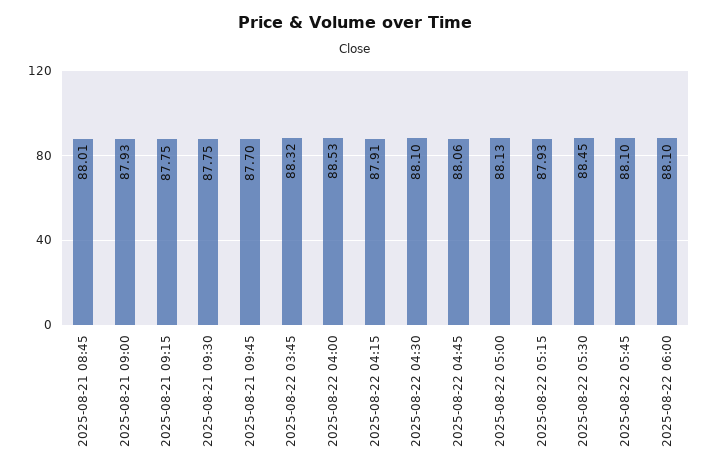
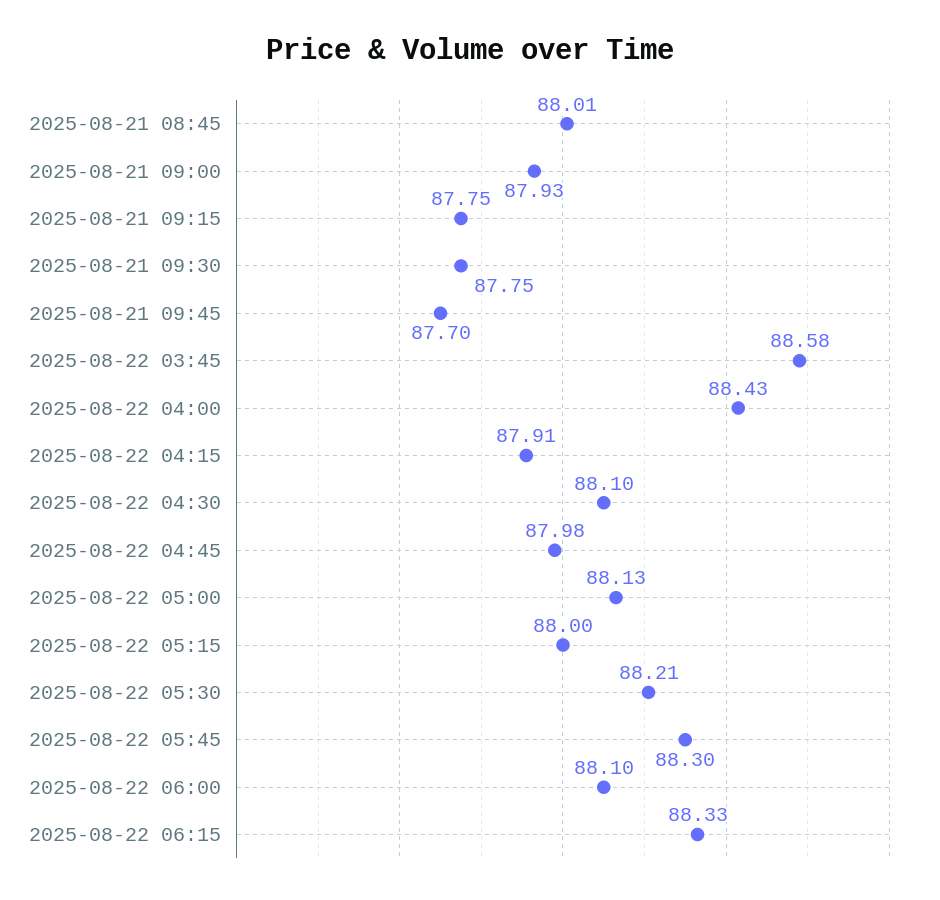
2025-08-22 03:45: 88.32 -> 88.58
2025-08-22 04:00: 88.53 -> 88.43
2025-08-22 04:45: 88.06 -> 87.98
2025-08-22 05:15: 87.93 -> 88
2025-08-22 05:30: 88.45 -> 88.21
2025-08-22 05:45: 88.1 -> 88.3
2025-08-22 06:15: none -> 88.33

